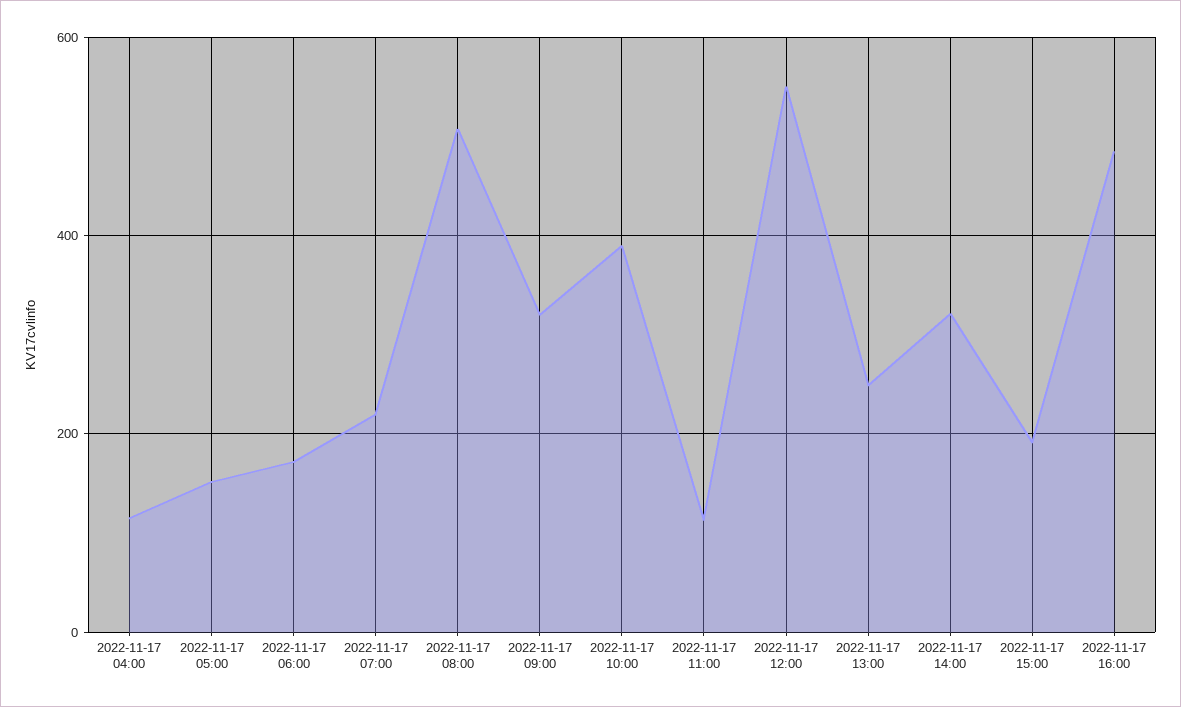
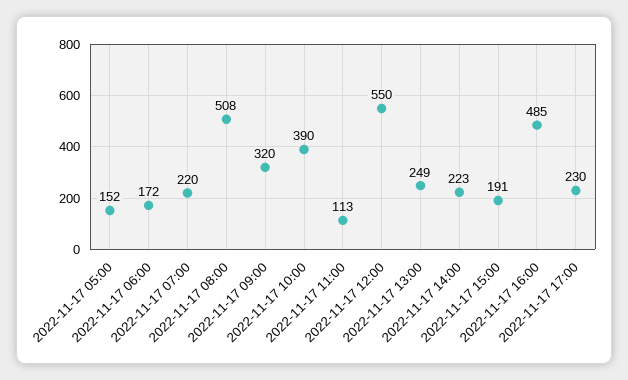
2022-11-17 04:00: 120 -> none
2022-11-17 14:00: 320 -> 223
2022-11-17 17:00: none -> 230

